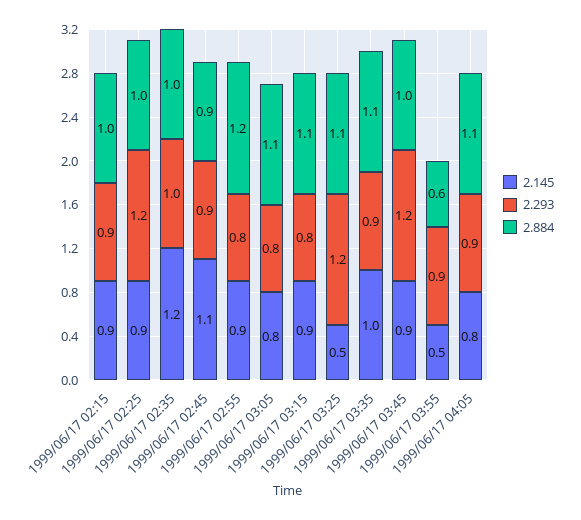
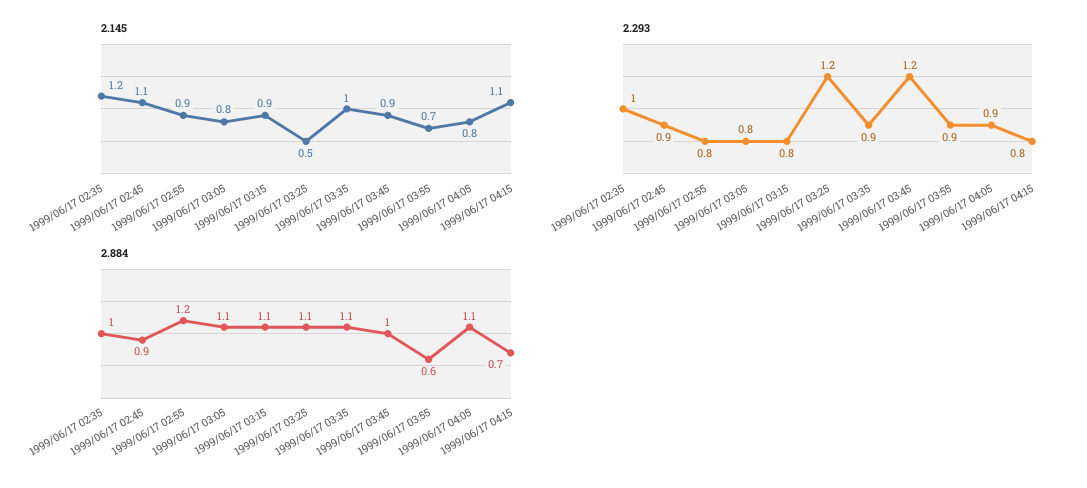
2.145, 1999/06/17 02:15: 0.9 -> none
2.293, 1999/06/17 02:15: 0.9 -> none
2.884, 1999/06/17 02:15: 1 -> none
2.145, 1999/06/17 02:25: 0.9 -> none
2.293, 1999/06/17 02:25: 1.2 -> none
2.884, 1999/06/17 02:25: 1 -> none
2.145, 1999/06/17 03:55: 0.5 -> 0.7
2.145, 1999/06/17 04:15: none -> 1.1
2.293, 1999/06/17 04:15: none -> 0.8
2.884, 1999/06/17 04:15: none -> 0.7

